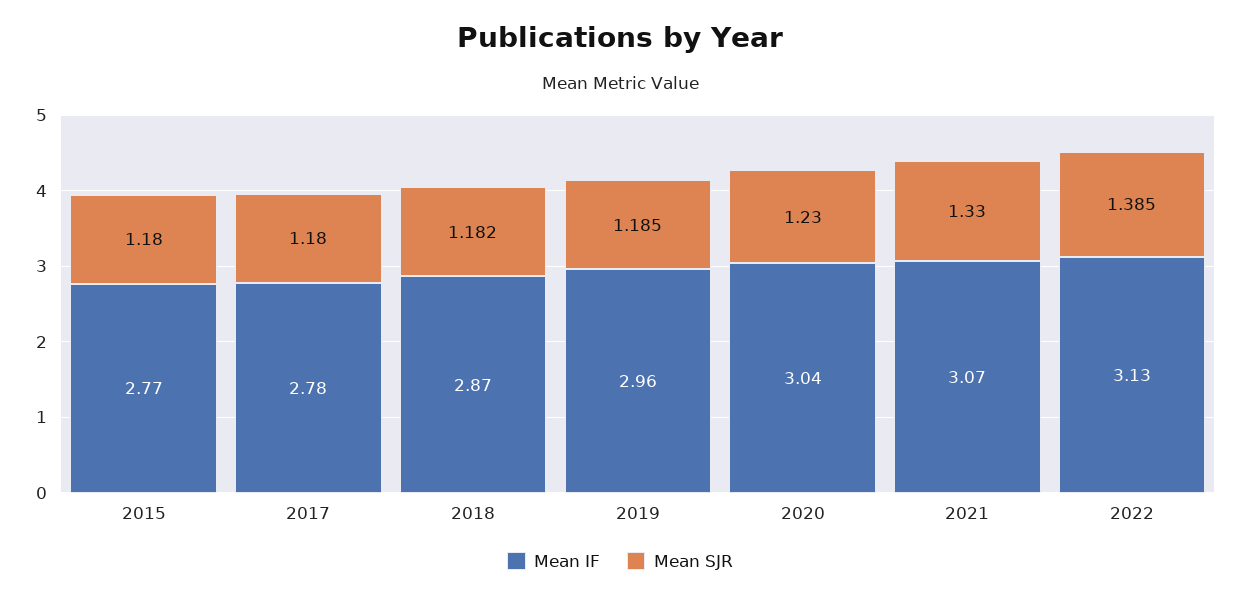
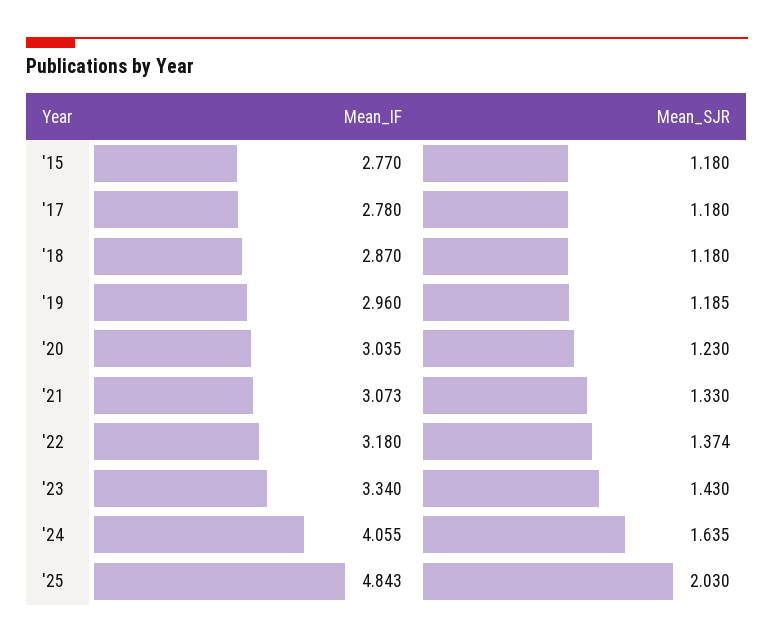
Mean SJR, 2018: 1.182 -> 1.18
Mean IF, 2022: 3.13 -> 3.18
Mean SJR, 2022: 1.385 -> 1.374
Mean IF, '23: none -> 3.34
Mean SJR, '23: none -> 1.43
Mean IF, '24: none -> 4.055
Mean SJR, '24: none -> 1.635
Mean IF, '25: none -> 4.843
Mean SJR, '25: none -> 2.03

